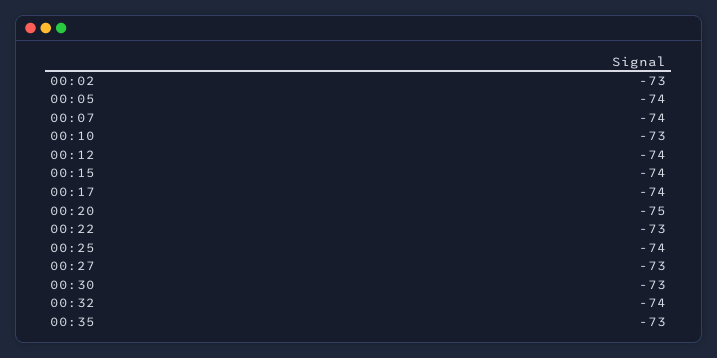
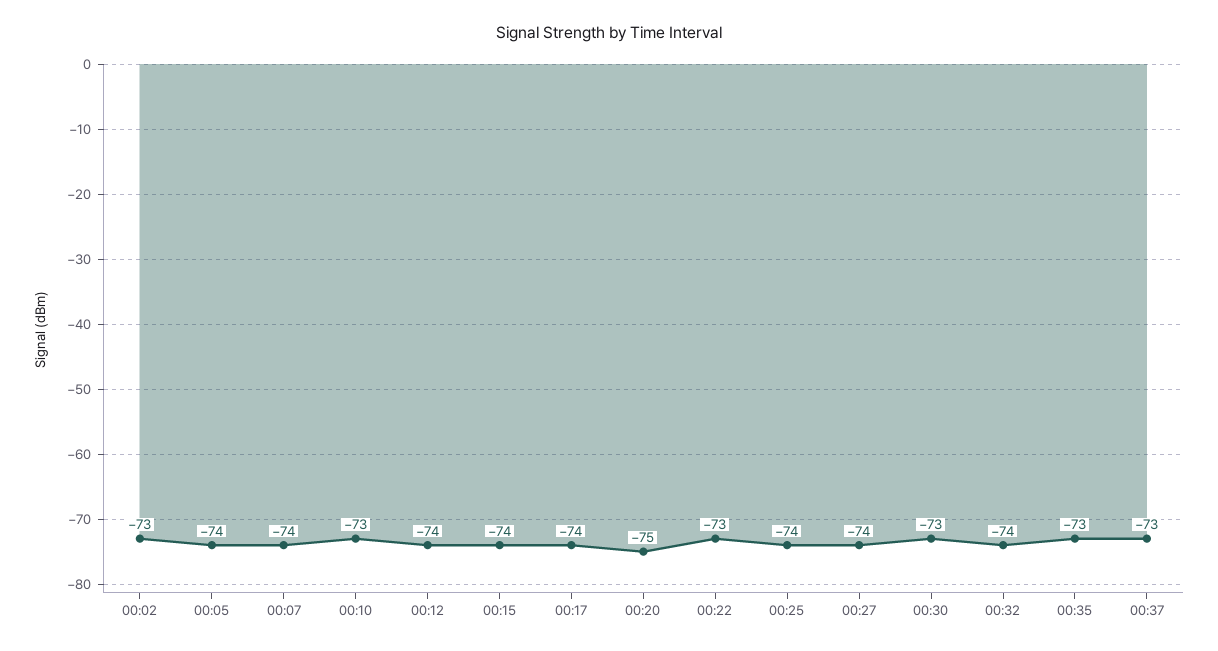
00:27: -73 -> -74
00:37: none -> -73

